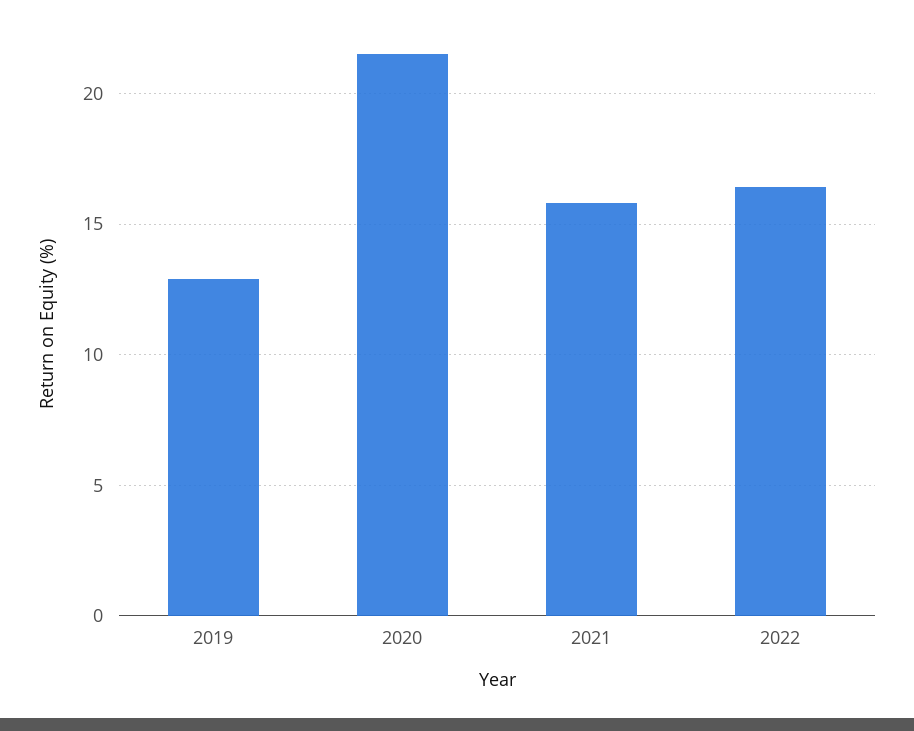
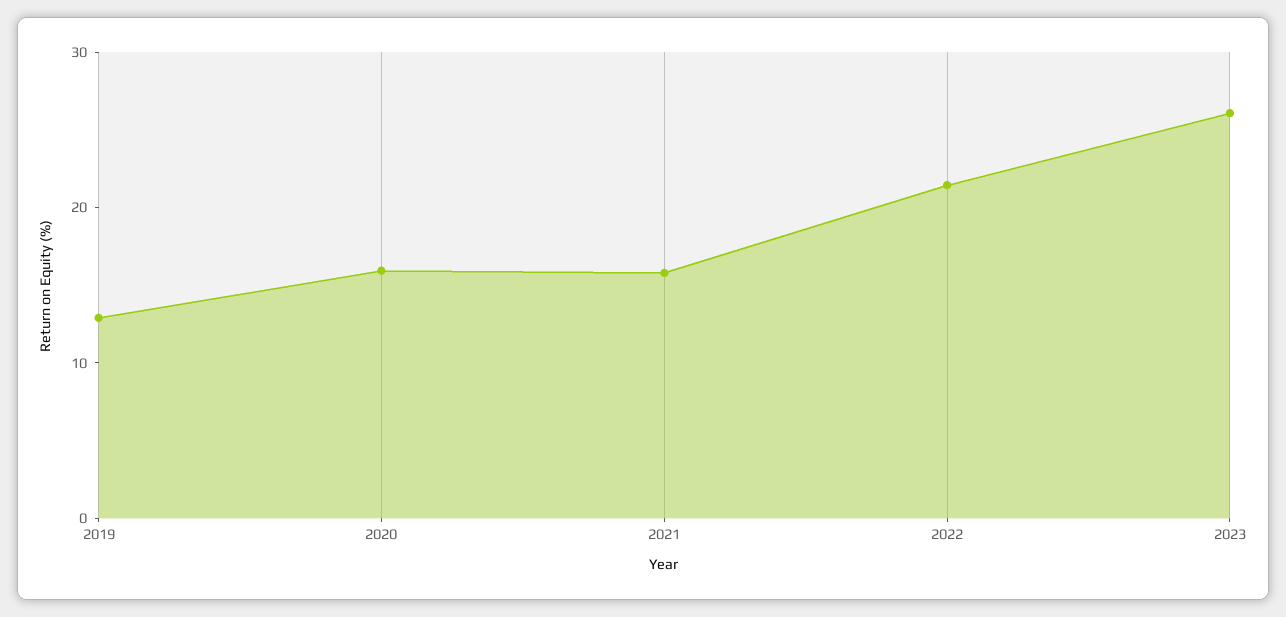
2020: 21.5 -> 16
2022: 16.5 -> 22
2023: none -> 26

